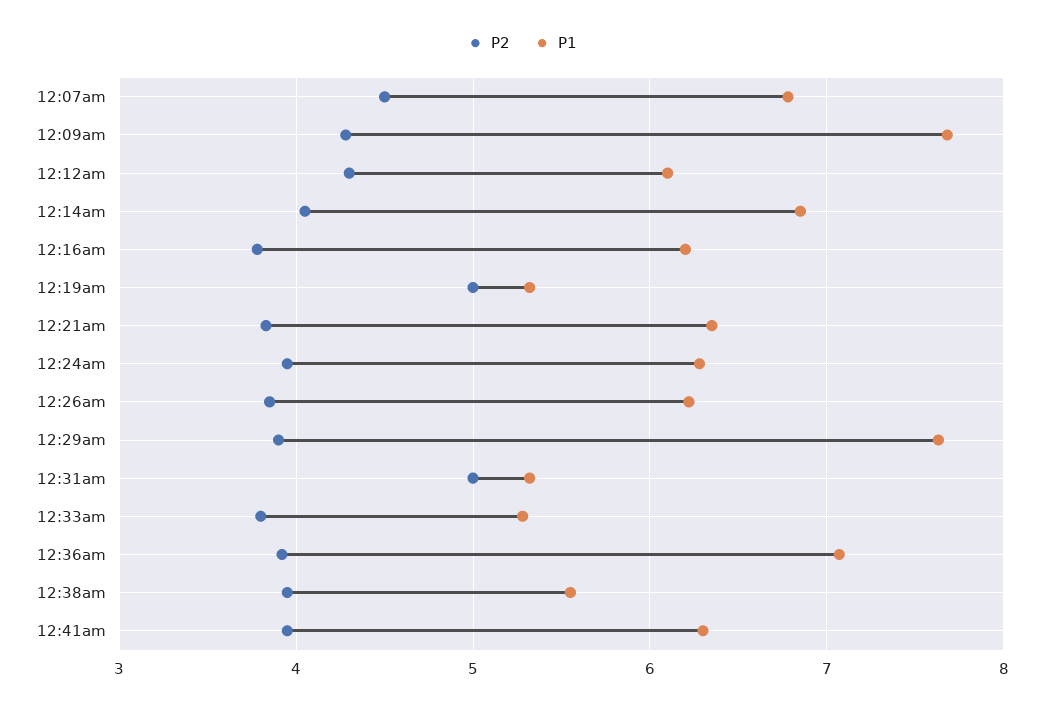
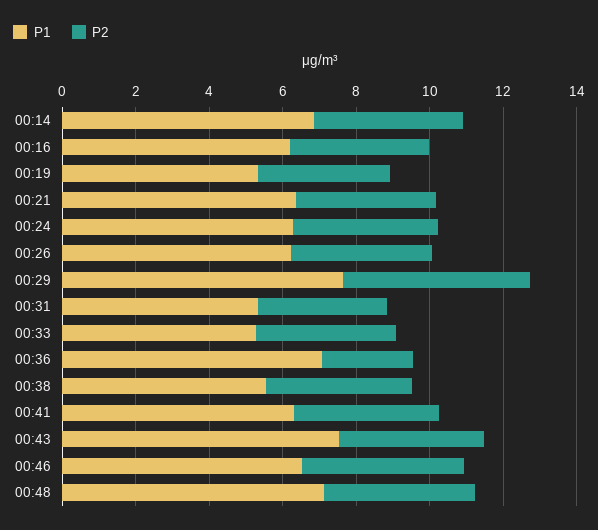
P2, 12:07am: 4.5 -> none
P1, 12:07am: 6.8 -> none
P2, 12:09am: 4.3 -> none
P1, 12:09am: 7.7 -> none
P2, 12:12am: 4.3 -> none
P1, 12:12am: 6.1 -> none
P2, 12:19am: 5 -> 3.5
P2, 12:29am: 3.9 -> 5
P2, 12:31am: 5 -> 3.5
P2, 12:36am: 3.9 -> 2.5
P1, 00:43: none -> 7.5
P2, 00:43: none -> 4
P1, 00:46: none -> 6.5
P2, 00:46: none -> 4.5
P1, 00:48: none -> 7
P2, 00:48: none -> 4

